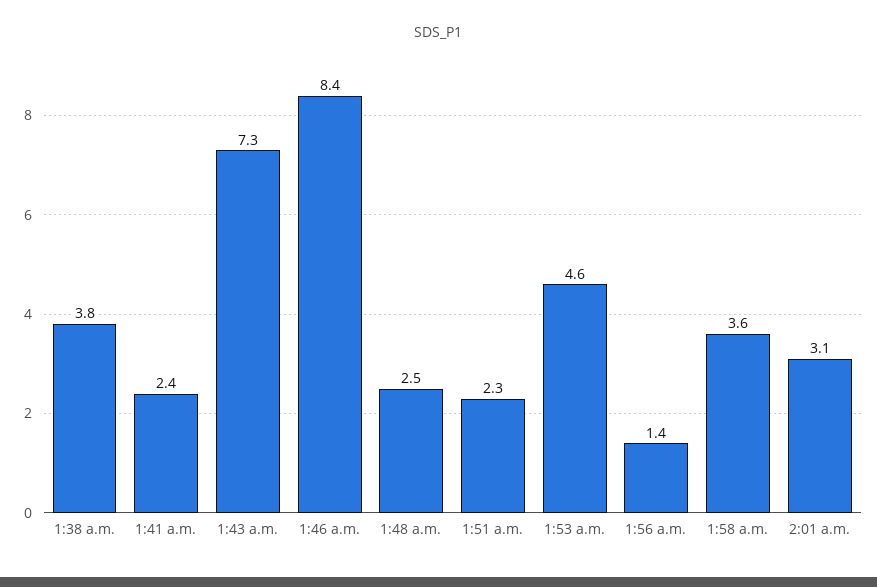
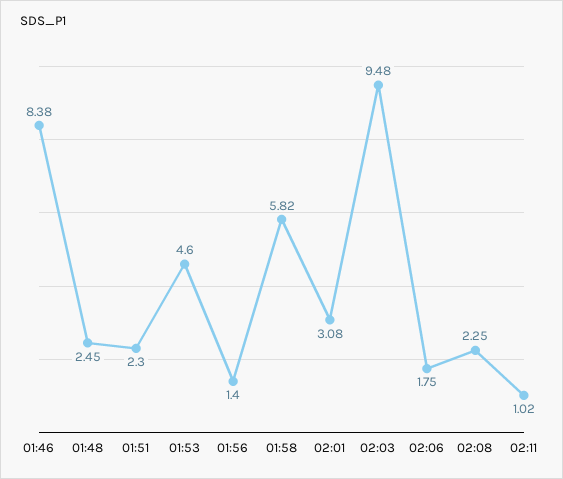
1:38 a.m.: 3.8 -> none
1:41 a.m.: 2.4 -> none
1:43 a.m.: 7.3 -> none
1:58 a.m.: 3.6 -> 5.82
02:03: none -> 9.48
02:06: none -> 1.75
02:08: none -> 2.25
02:11: none -> 1.02

